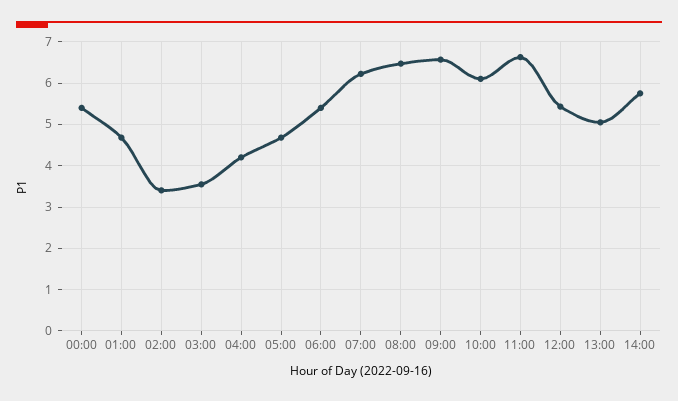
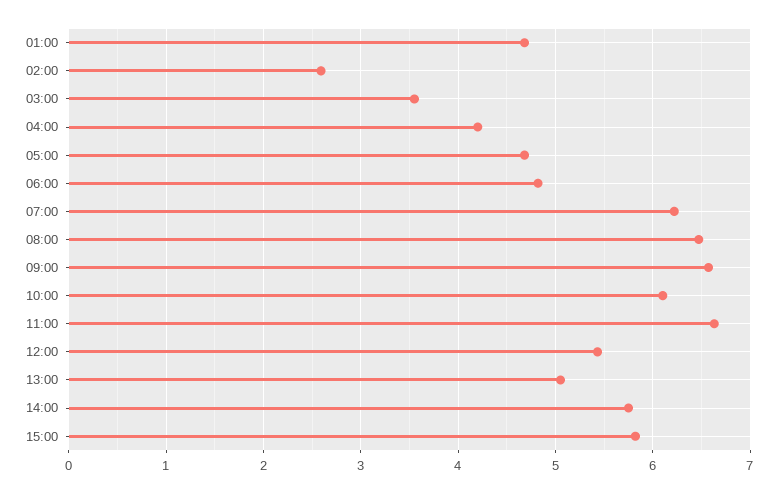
00:00: 5.4 -> none
02:00: 3.4 -> 2.6
06:00: 5.4 -> 4.8
15:00: none -> 5.8

